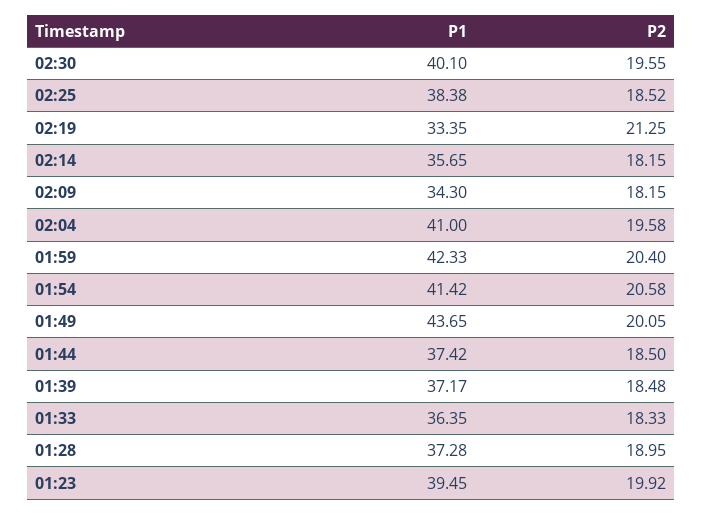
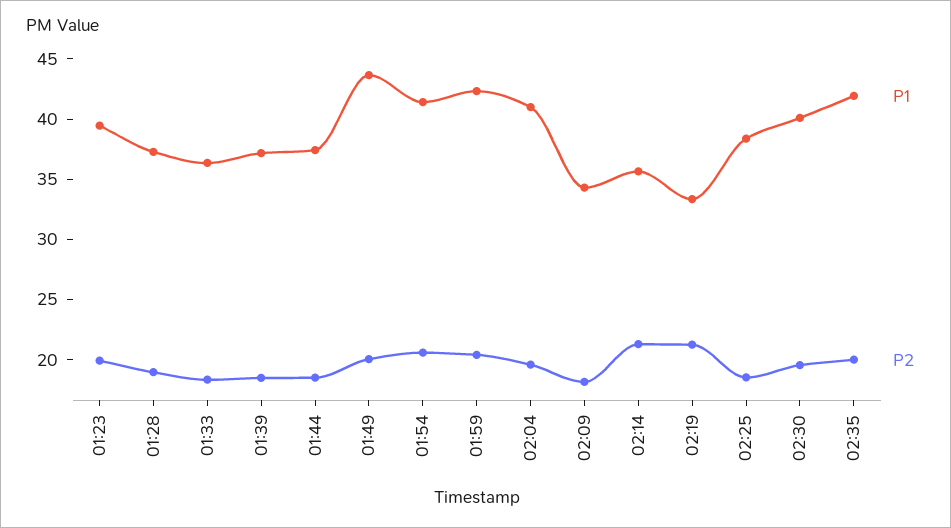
P2, 02:14: 18.15 -> 21
P1, 02:35: none -> 42
P2, 02:35: none -> 20

